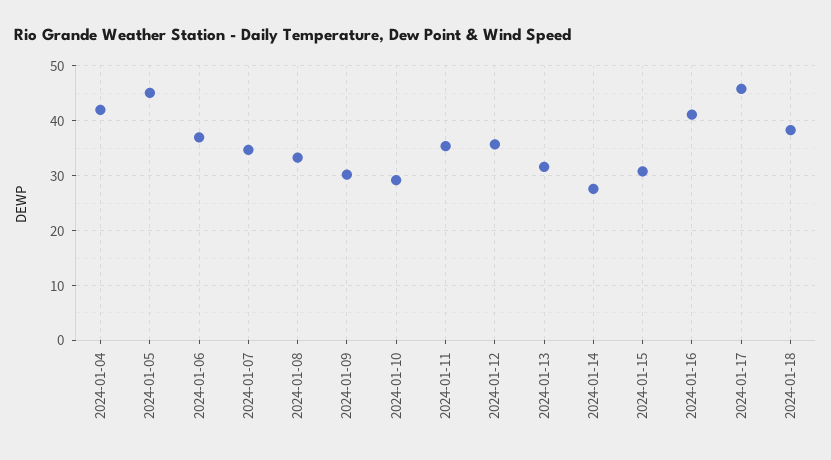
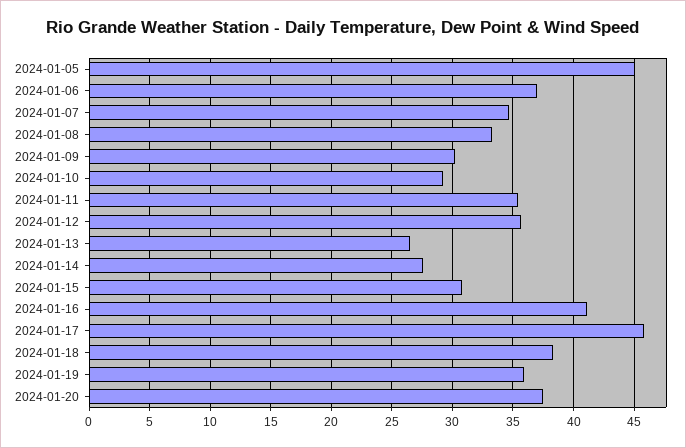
2024-01-04: 42 -> none
2024-01-13: 32 -> 26.5
2024-01-19: none -> 36
2024-01-20: none -> 37.5

